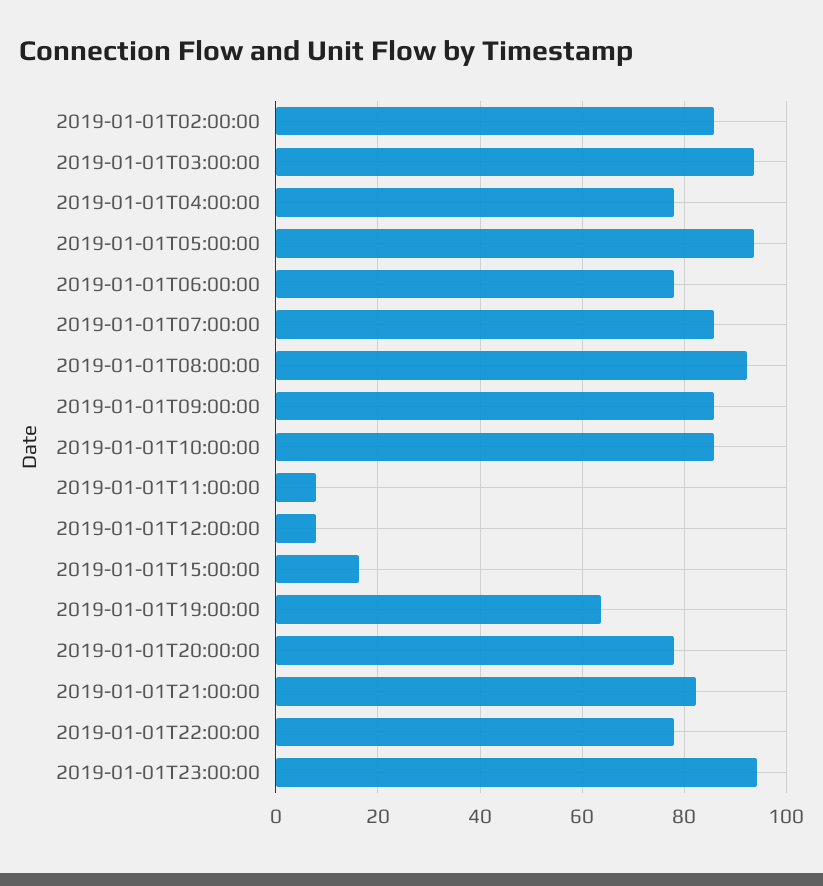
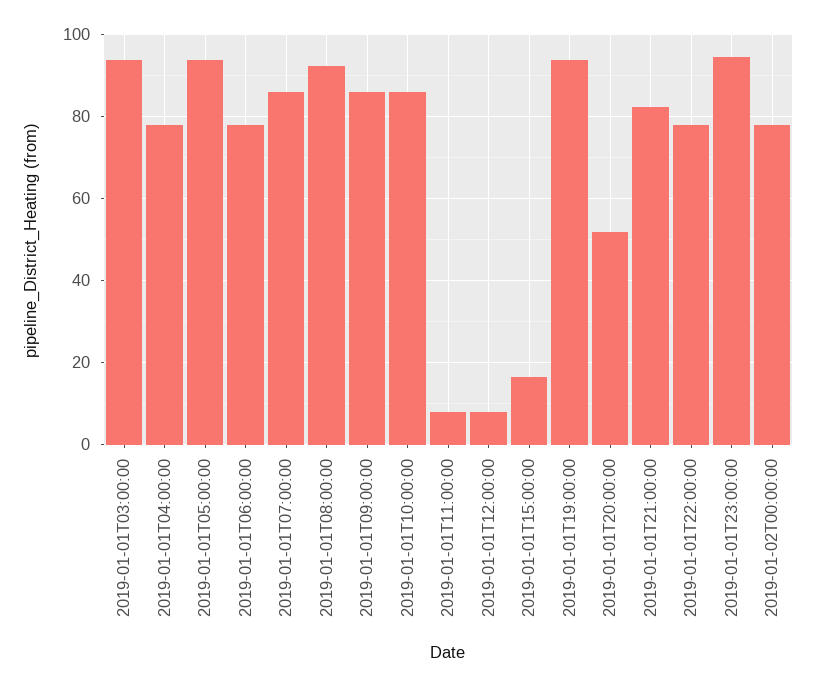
2019-01-01T02:00:00: 86 -> none
2019-01-01T19:00:00: 64 -> 94
2019-01-01T20:00:00: 78 -> 52
2019-01-02T00:00:00: none -> 78

